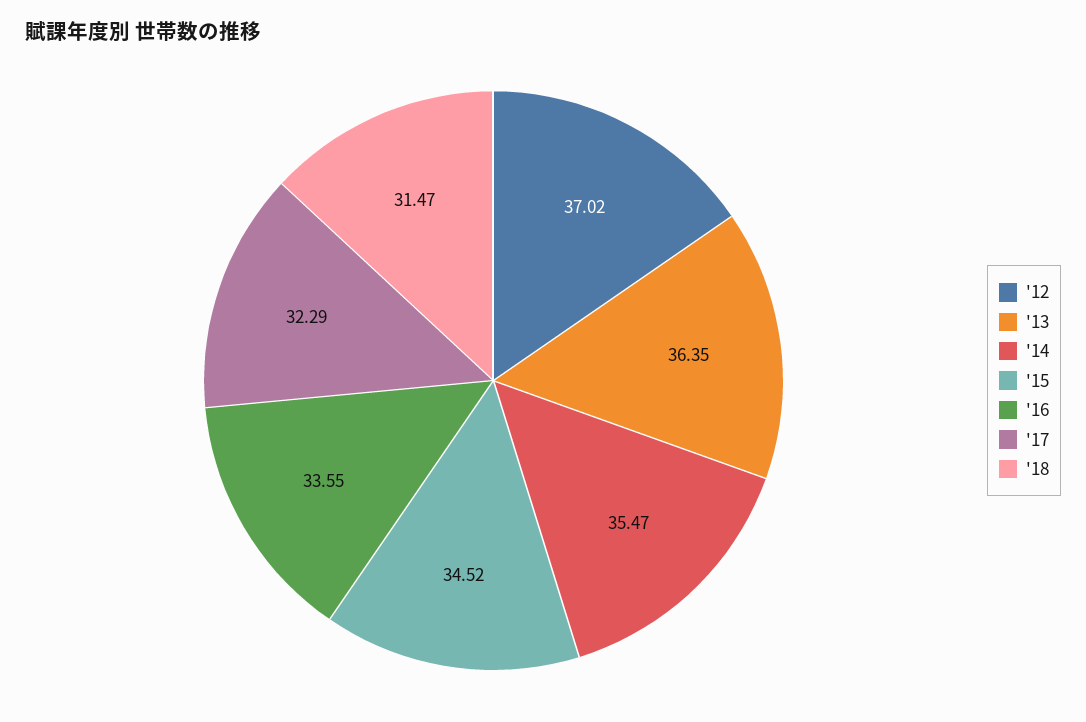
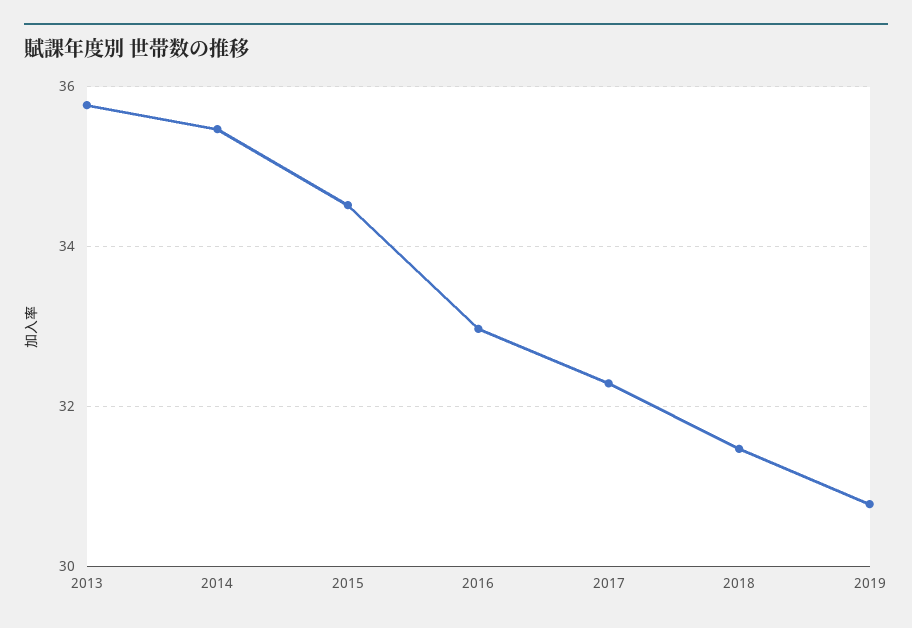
'12: 37.02 -> none
'13: 36.35 -> 35.8
'16: 33.55 -> 33
2019: none -> 30.8

